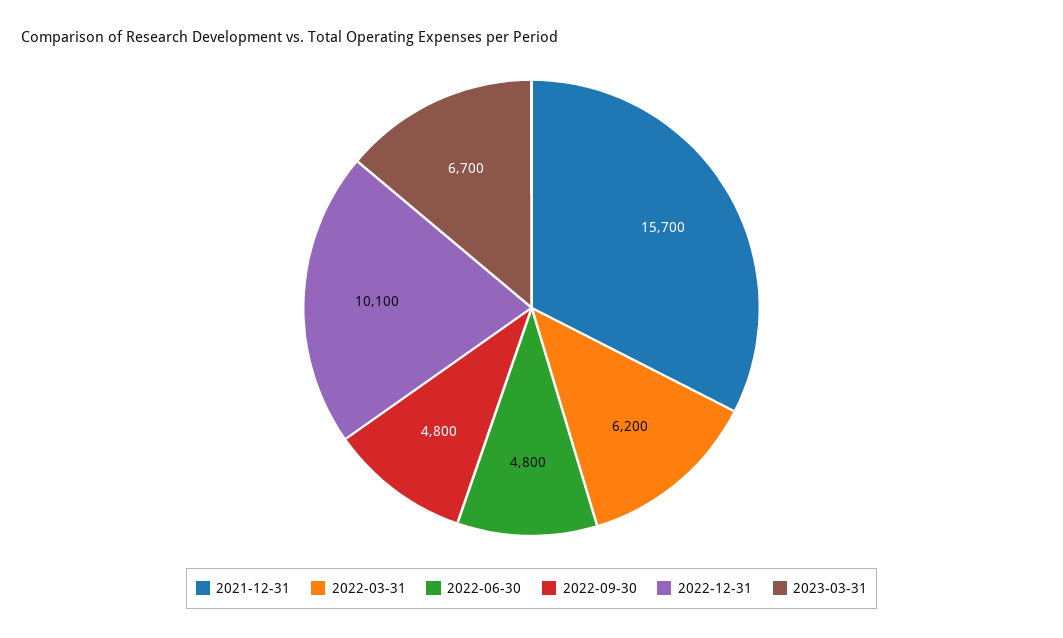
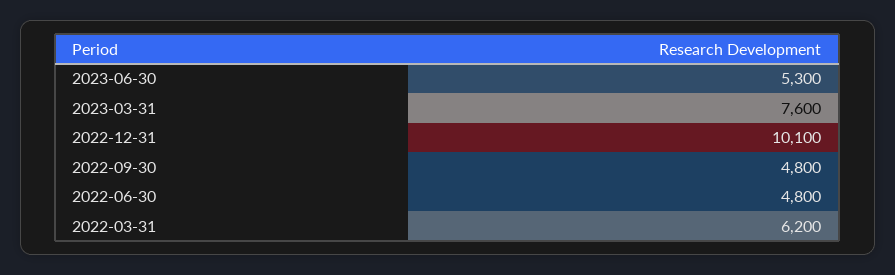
2021-12-31: 15700 -> none
2023-03-31: 6700 -> 7600
2023-06-30: none -> 5300

